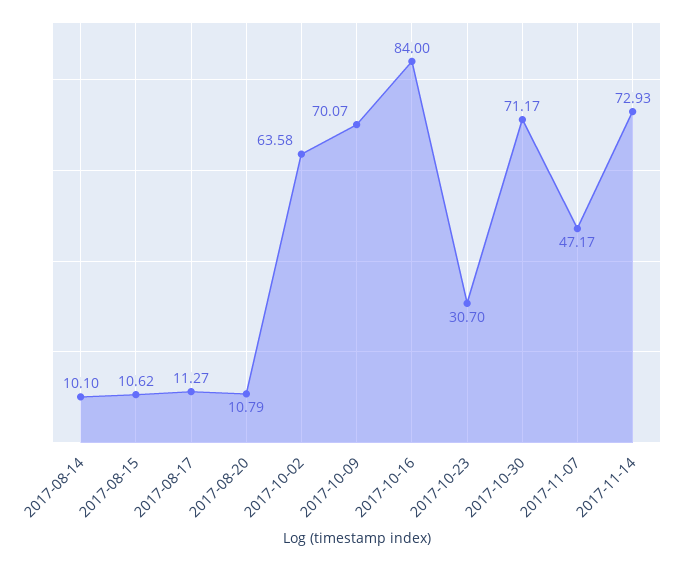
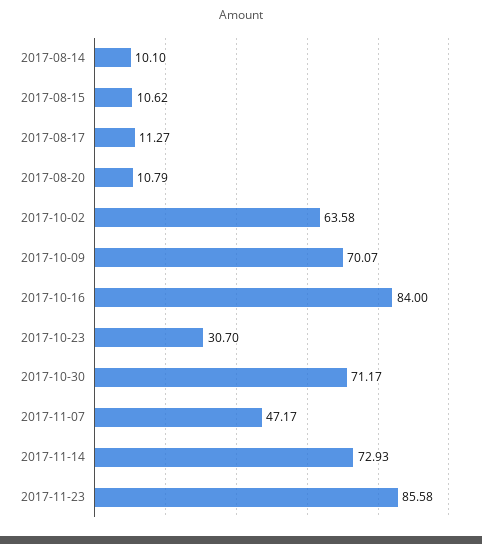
2017-11-23: none -> 85.58

